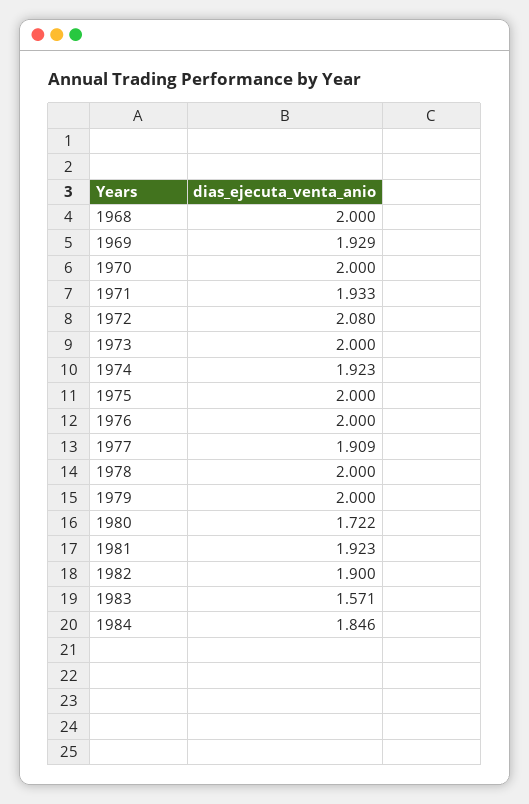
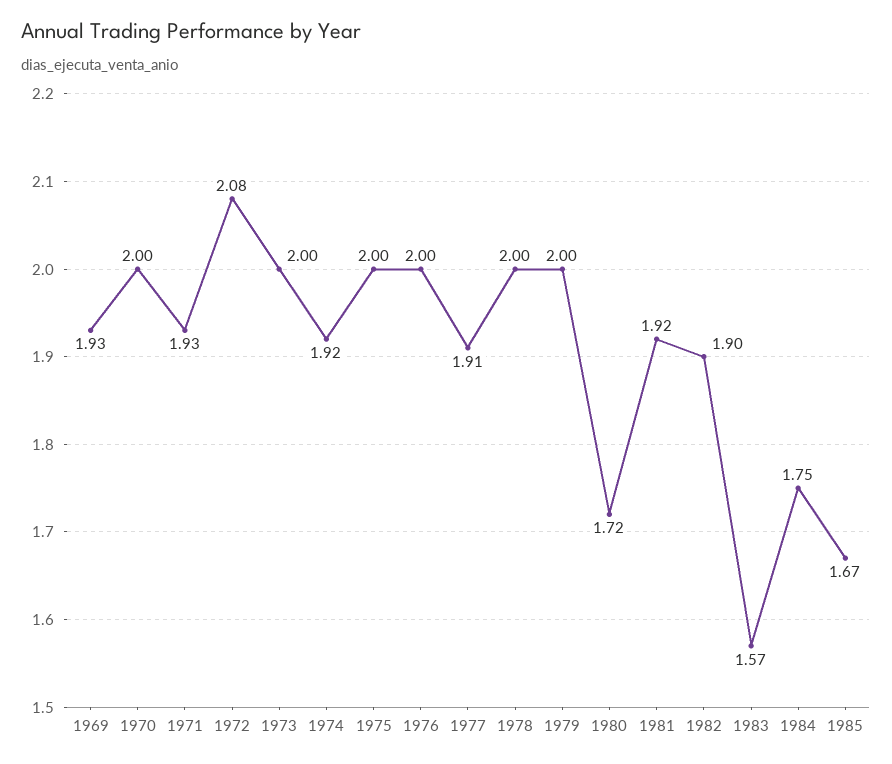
1968: 2 -> none
1984: 1.846 -> 1.75
1985: none -> 1.67

